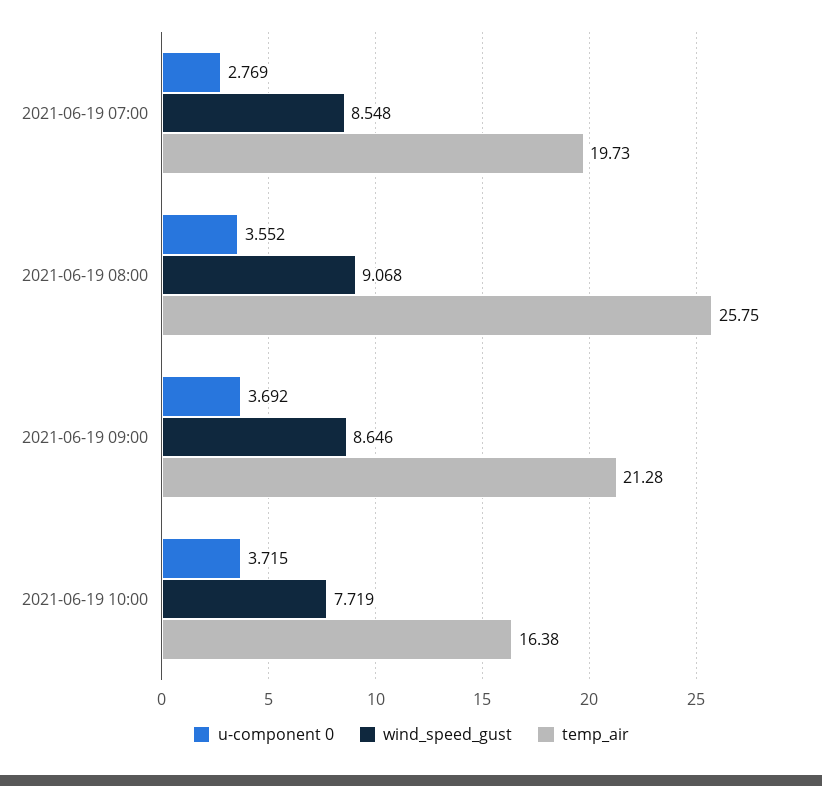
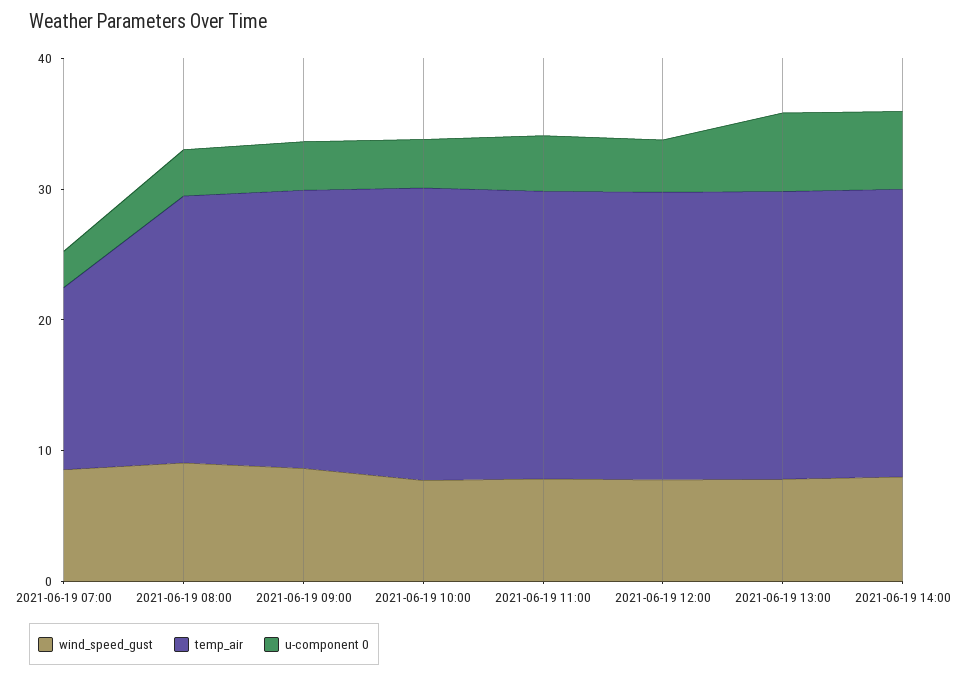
temp_air, 2021-06-19 07:00: 19.73 -> 14
temp_air, 2021-06-19 08:00: 25.75 -> 20
temp_air, 2021-06-19 10:00: 16.38 -> 22
wind_speed_gust, 2021-06-19 11:00: none -> 8
temp_air, 2021-06-19 11:00: none -> 22
u-component 0, 2021-06-19 11:00: none -> 4
wind_speed_gust, 2021-06-19 12:00: none -> 8
temp_air, 2021-06-19 12:00: none -> 22
u-component 0, 2021-06-19 12:00: none -> 4
wind_speed_gust, 2021-06-19 13:00: none -> 8
temp_air, 2021-06-19 13:00: none -> 22
u-component 0, 2021-06-19 13:00: none -> 6
wind_speed_gust, 2021-06-19 14:00: none -> 8
temp_air, 2021-06-19 14:00: none -> 22
u-component 0, 2021-06-19 14:00: none -> 6

